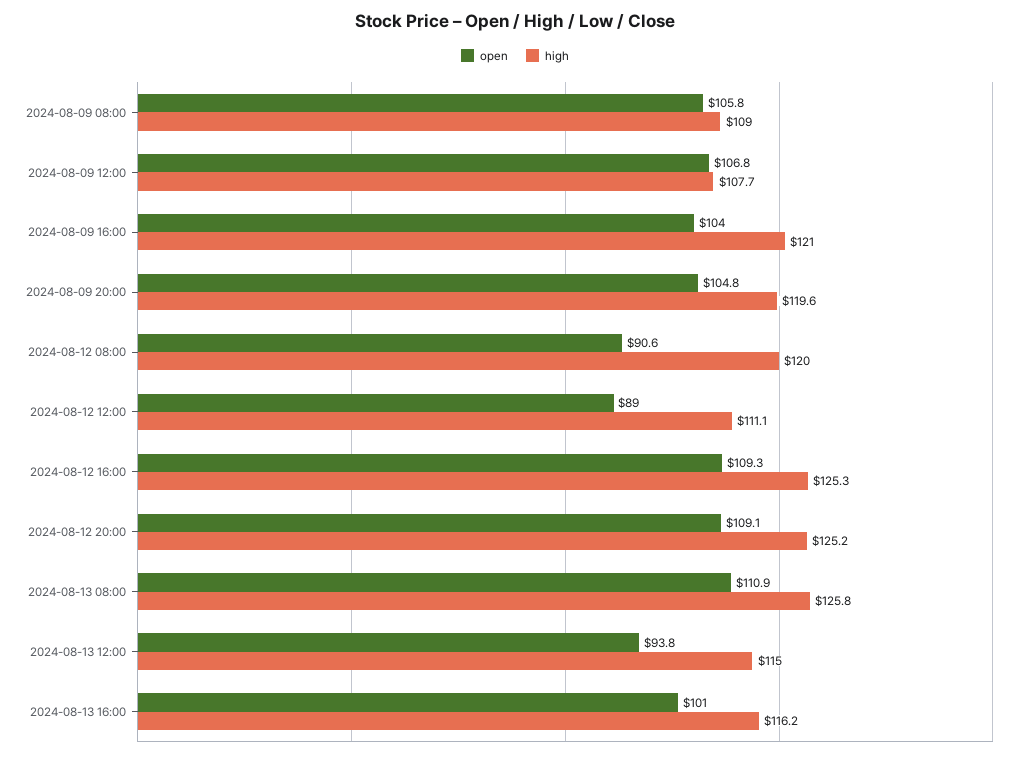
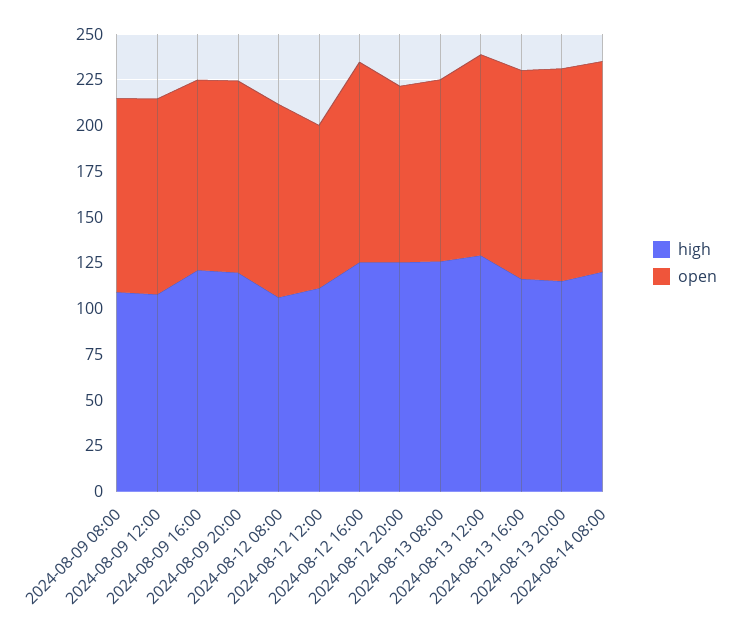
open, 2024-08-12 08:00: 90.6 -> 105
high, 2024-08-12 08:00: 120 -> 105
open, 2024-08-12 20:00: 109.1 -> 95
open, 2024-08-13 08:00: 110.9 -> 100
open, 2024-08-13 12:00: 93.8 -> 110
high, 2024-08-13 12:00: 115 -> 130
open, 2024-08-13 16:00: 101 -> 115
high, 2024-08-13 20:00: none -> 115
open, 2024-08-13 20:00: none -> 115
high, 2024-08-14 08:00: none -> 120
open, 2024-08-14 08:00: none -> 115

